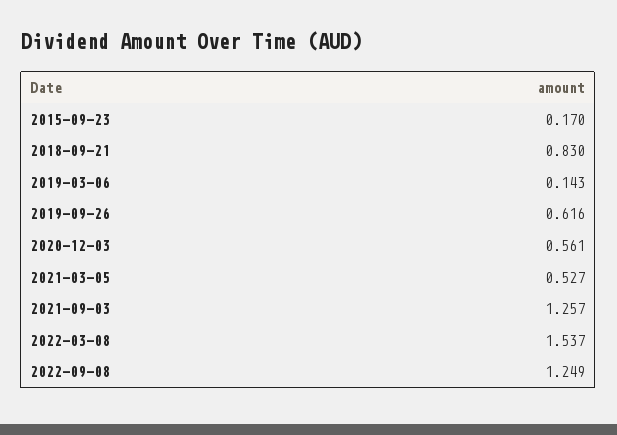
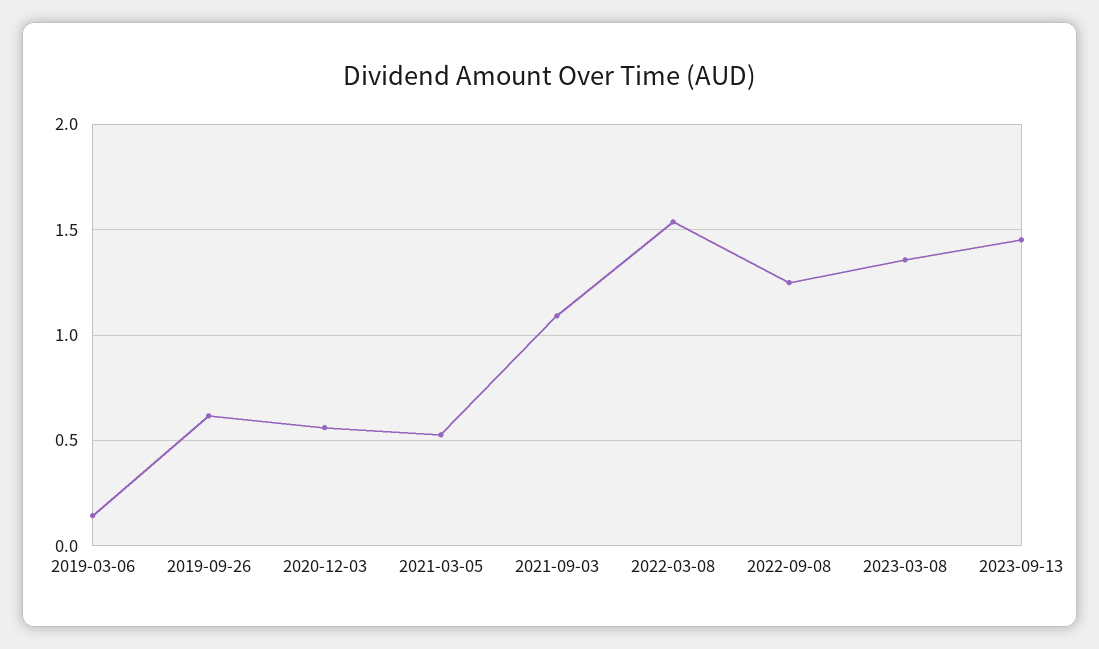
2015-09-23: 0.17 -> none
2018-09-21: 0.83 -> none
2021-09-03: 1.257 -> 1.1
2023-03-08: none -> 1.35
2023-09-13: none -> 1.45

